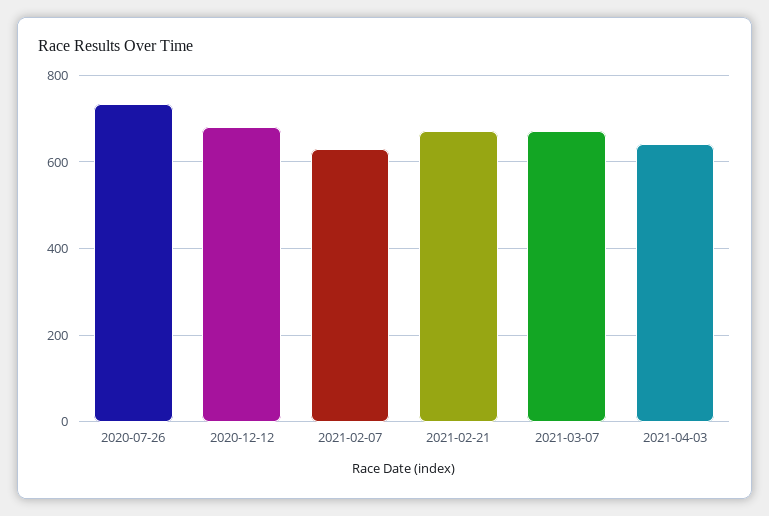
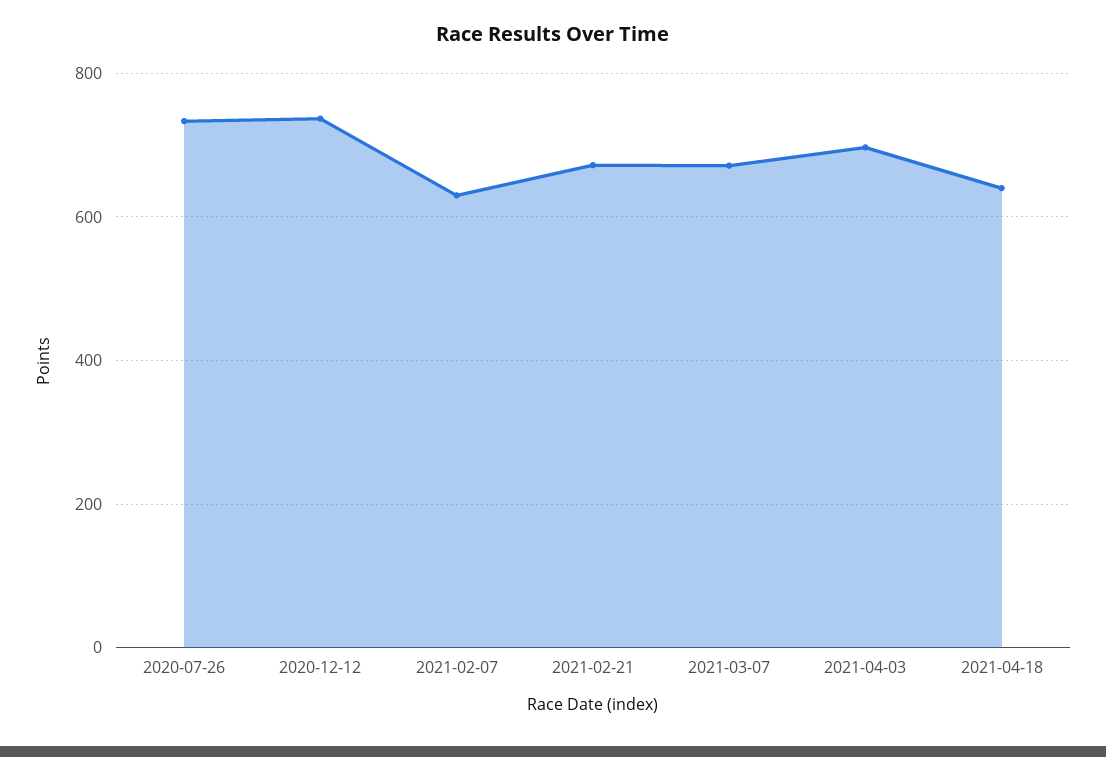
2020-12-12: 680 -> 740
2021-04-03: 640 -> 700
2021-04-18: none -> 640

